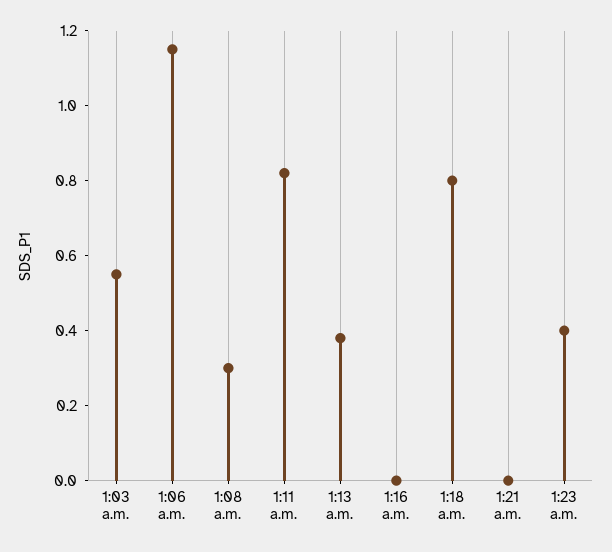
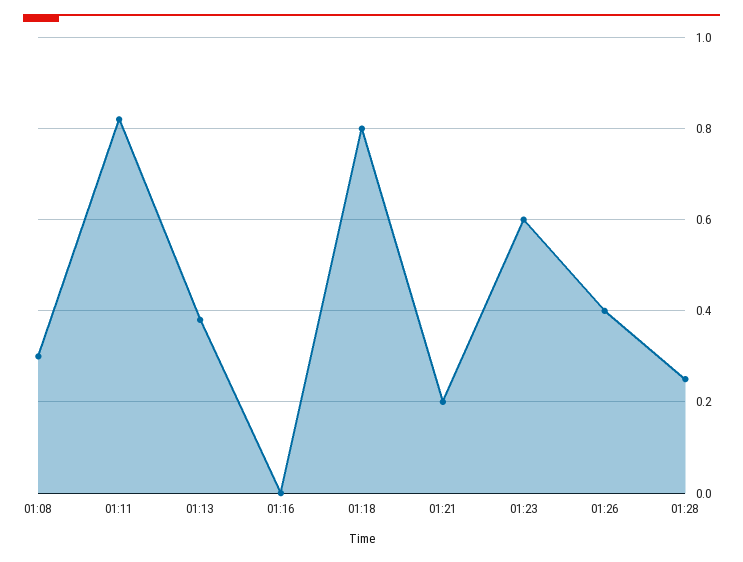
1:03 a.m.: 0.55 -> none
1:06 a.m.: 1.15 -> none
1:21 a.m.: 0 -> 0.2
1:23 a.m.: 0.4 -> 0.6
01:26: none -> 0.4
01:28: none -> 0.25

